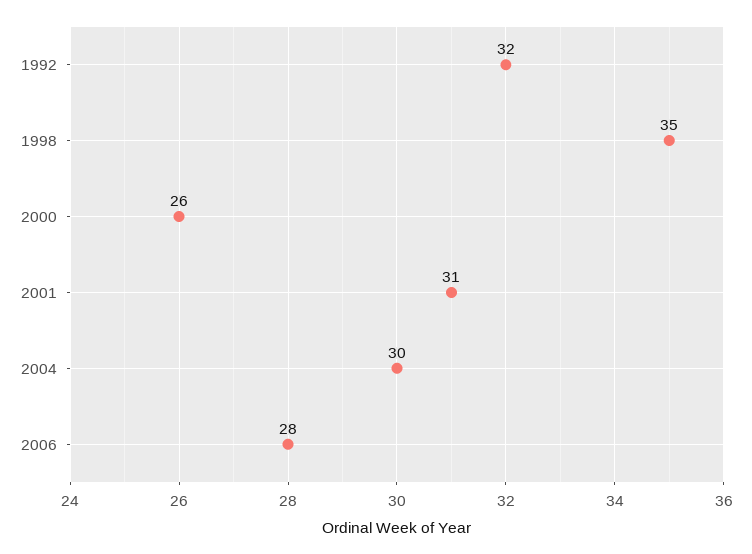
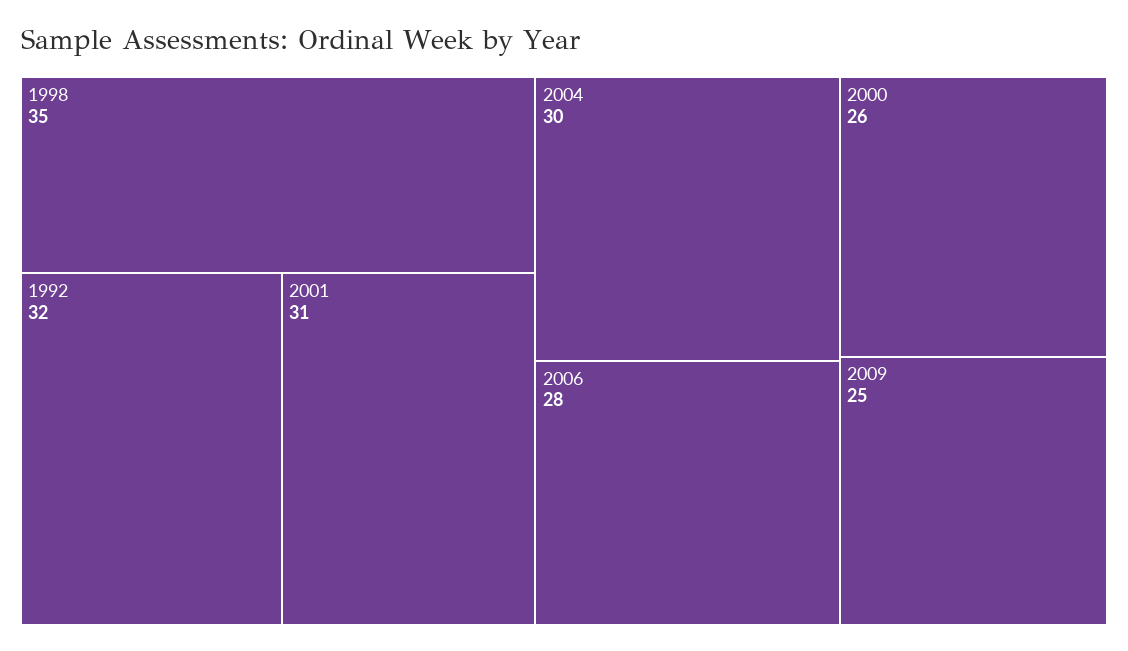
2009: none -> 25

